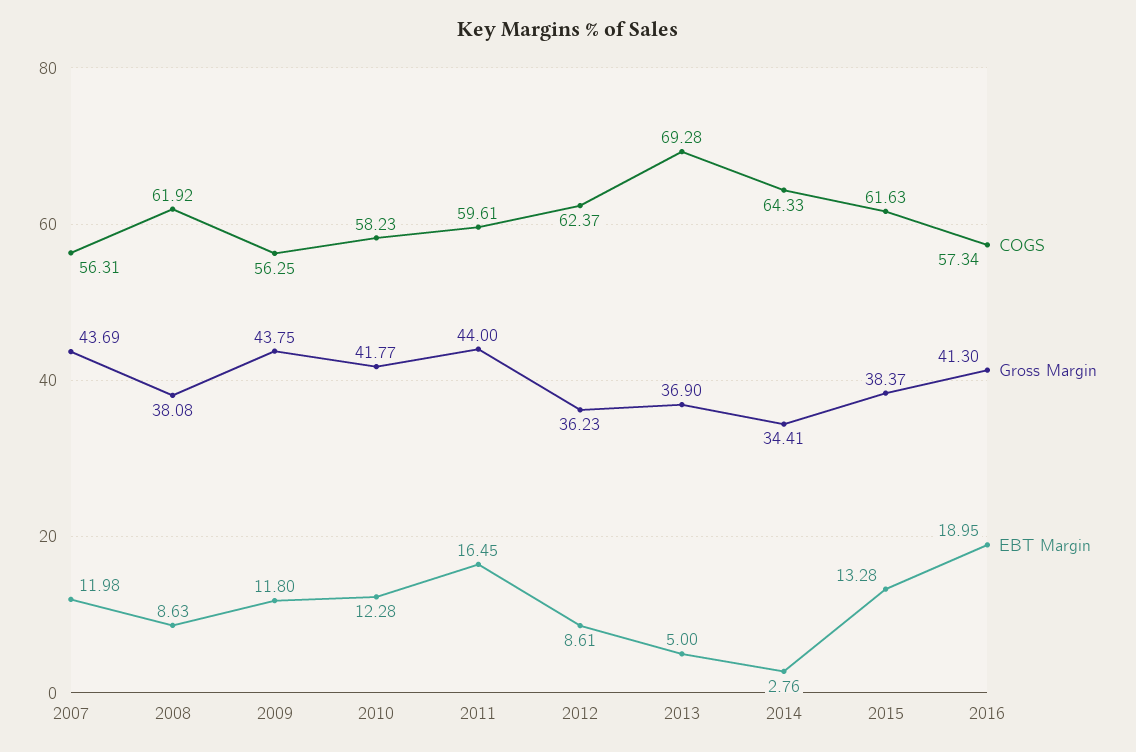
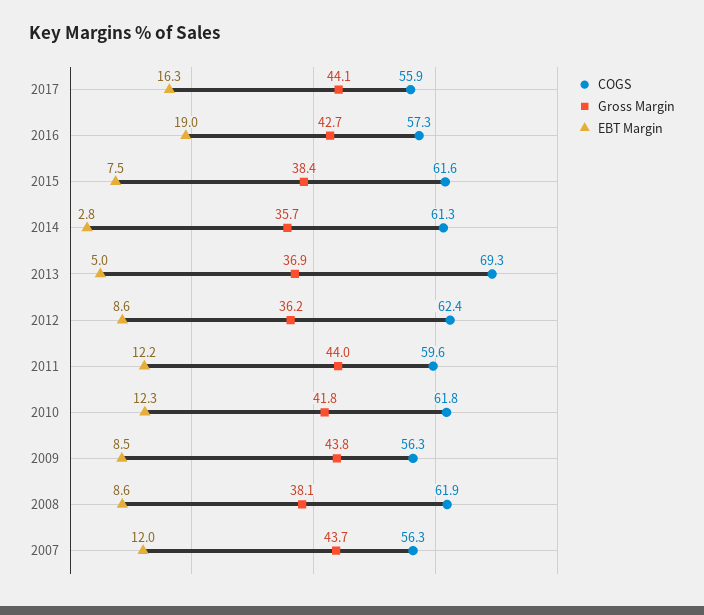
EBT Margin, 2009: 11.8 -> 8.5
COGS, 2010: 58.23 -> 61.8
EBT Margin, 2011: 16.45 -> 12.2
COGS, 2014: 64.33 -> 61.3
Gross Margin, 2014: 34.41 -> 35.7
EBT Margin, 2015: 13.28 -> 7.5
Gross Margin, 2016: 41.3 -> 42.7
COGS, 2017: none -> 55.9
Gross Margin, 2017: none -> 44.1
EBT Margin, 2017: none -> 16.3

